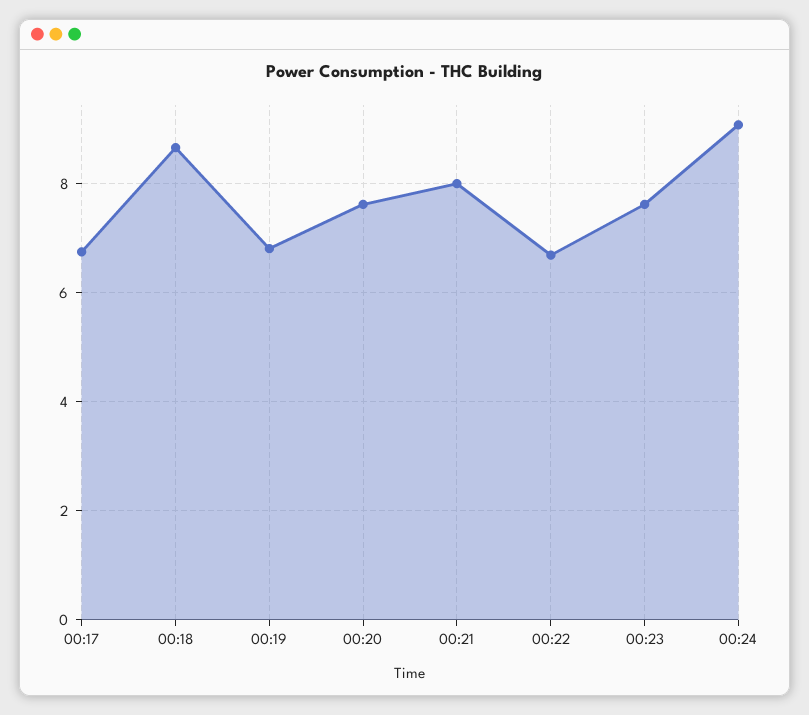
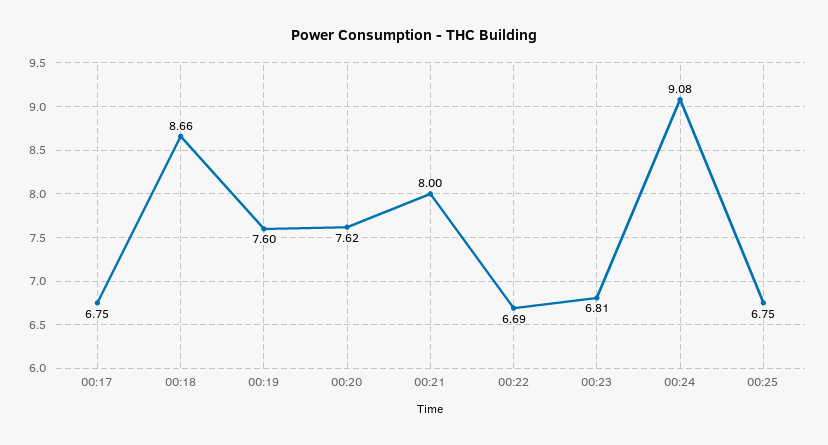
00:19: 6.8 -> 7.6
00:23: 7.6 -> 6.81
00:25: none -> 6.75

